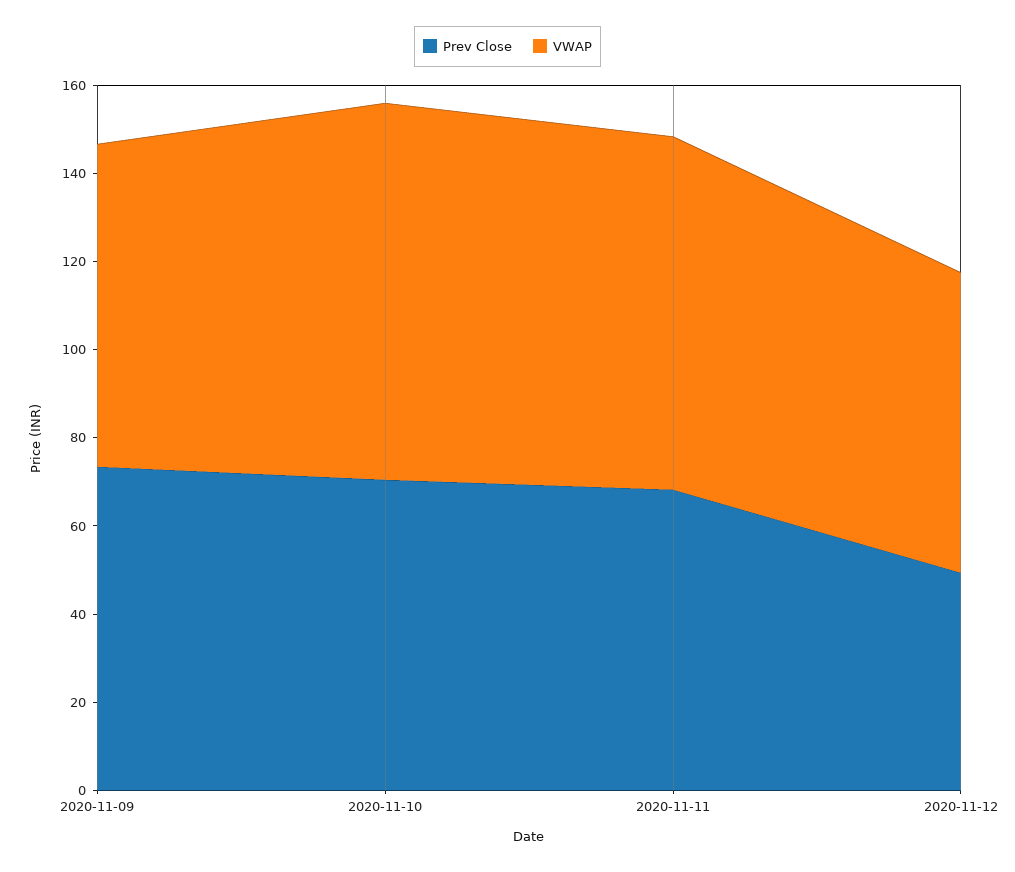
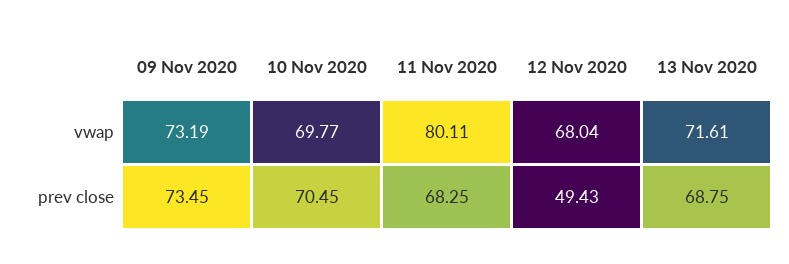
VWAP, 2020-11-10: 85 -> 69.77
VWAP, 13 Nov 2020: none -> 71.61
Prev Close, 13 Nov 2020: none -> 68.75

